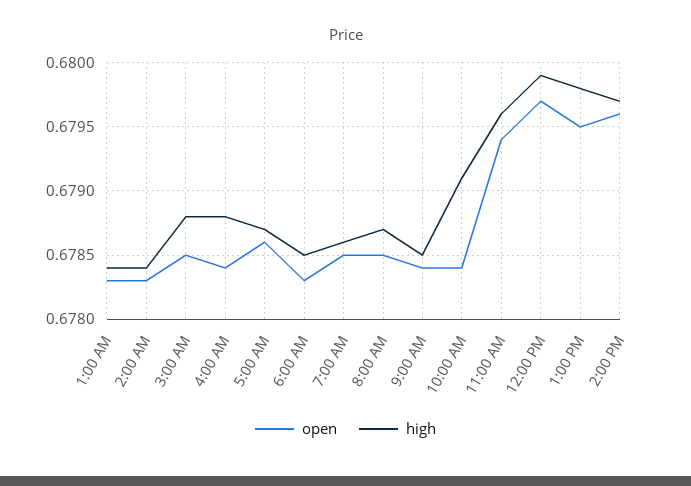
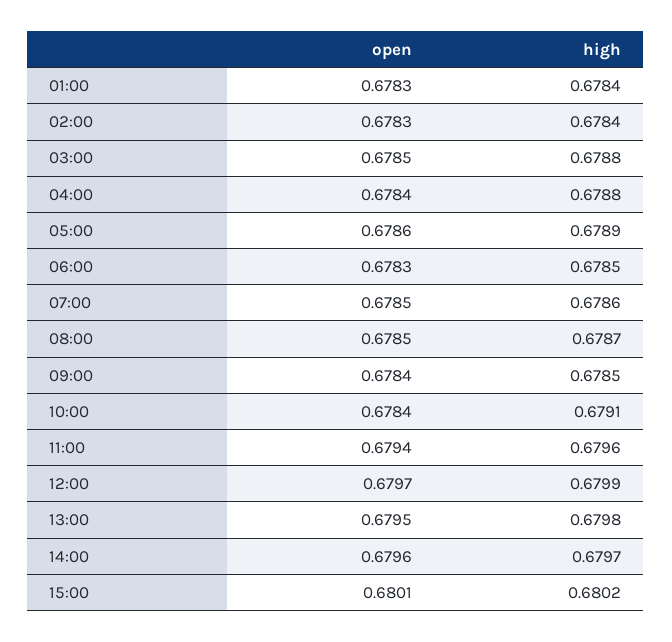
high, 5:00 AM: 0.6787 -> 0.6789
open, 15:00: none -> 0.6801
high, 15:00: none -> 0.6802

